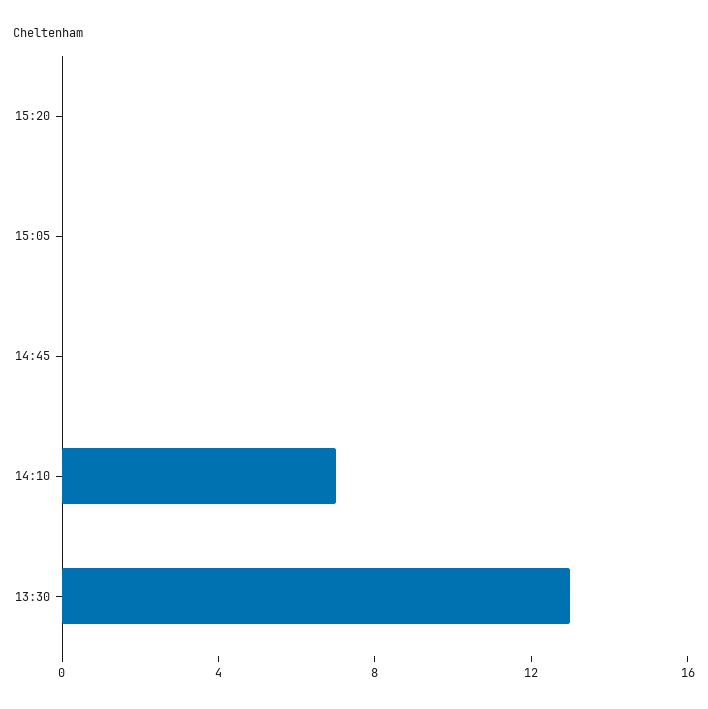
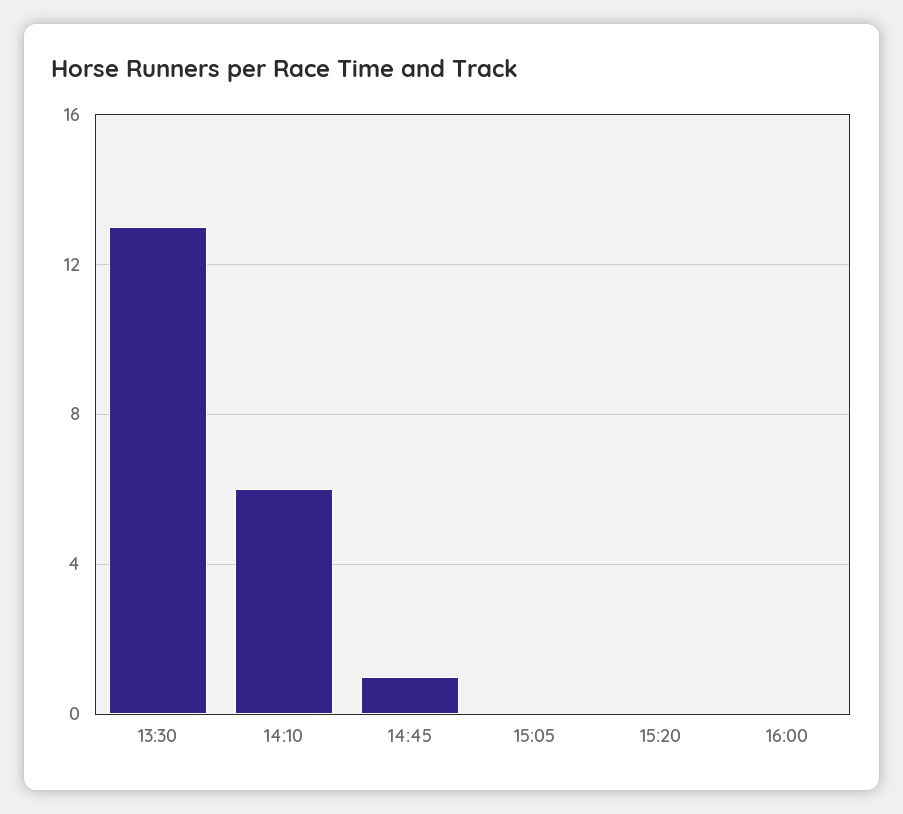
14:45: 0 -> 1
14:10: 7 -> 6
16:00: none -> 0

